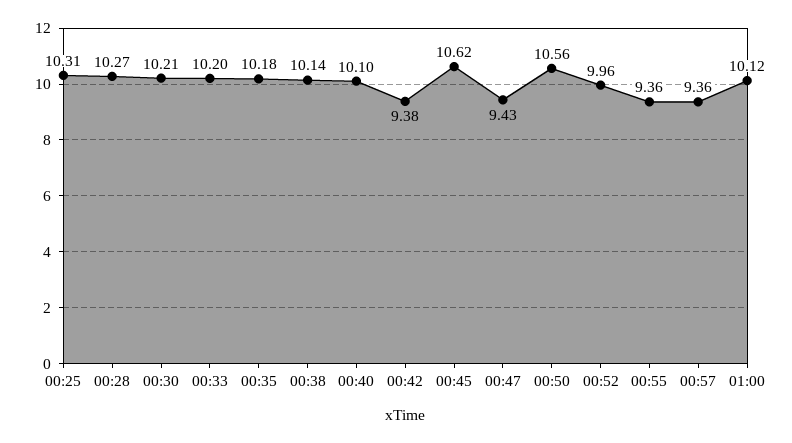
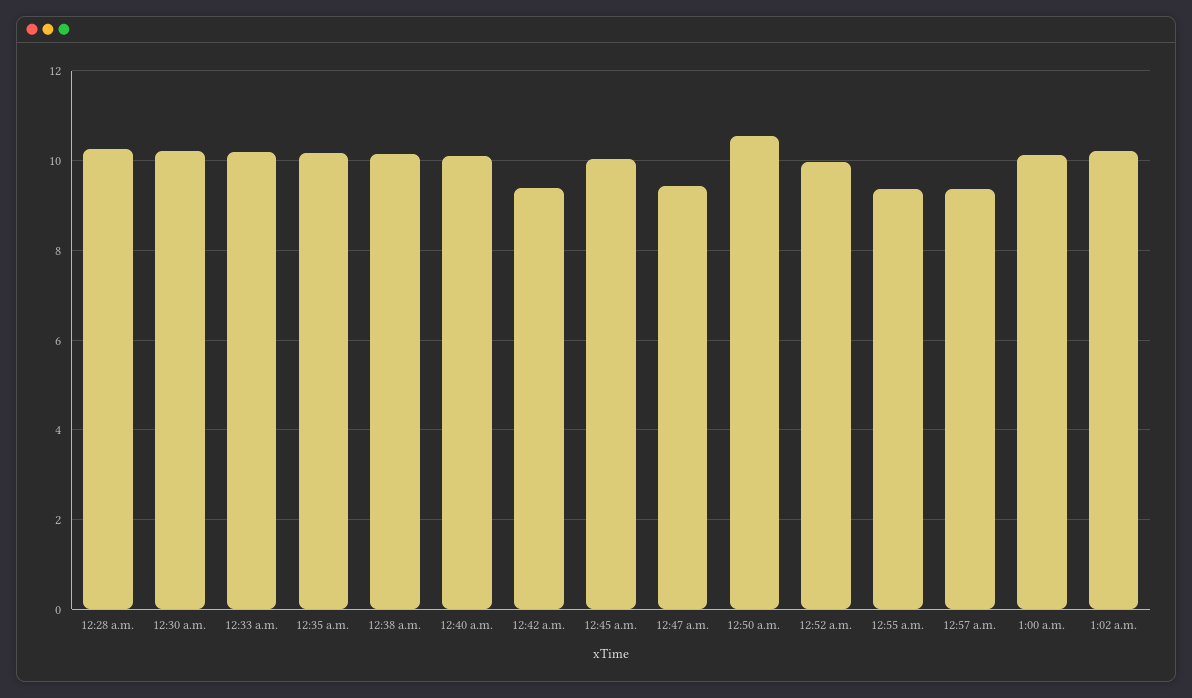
00:25: 10.31 -> none
00:45: 10.62 -> 10
1:02 a.m.: none -> 10.2

